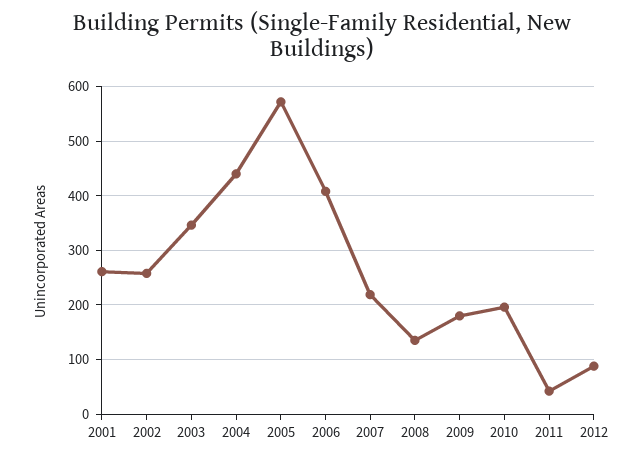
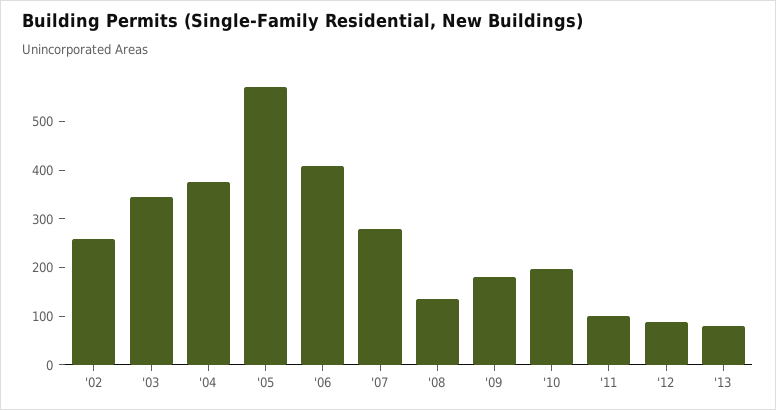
2001: 260 -> none
2004: 440 -> 380
2007: 220 -> 280
2011: 40 -> 100
'13: none -> 80

